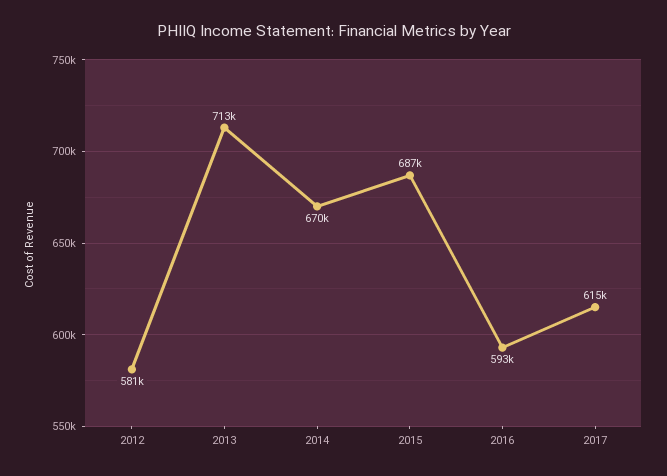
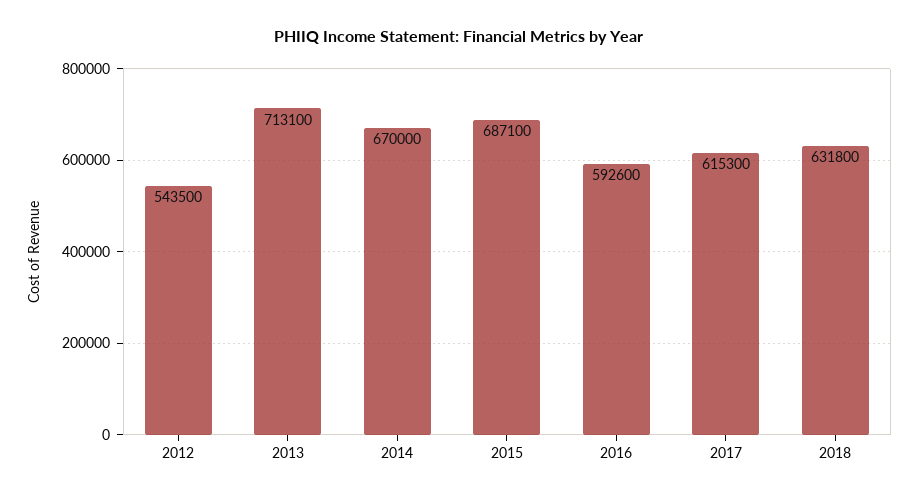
2012: 581000 -> 543500
2018: none -> 631800

